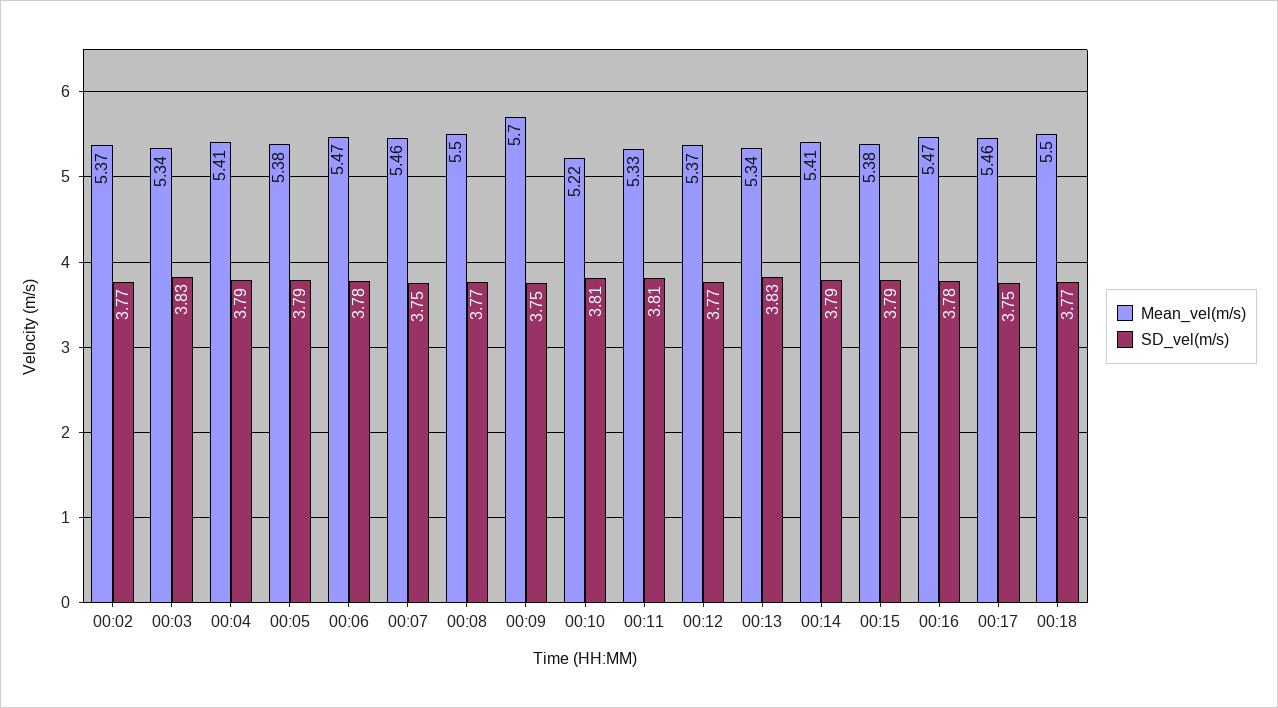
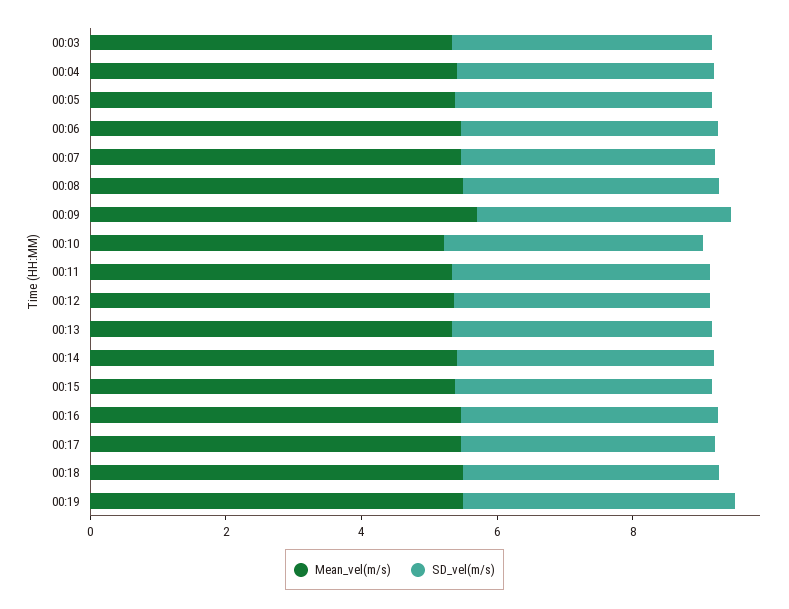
Mean_vel(m/s), 00:02: 5.37 -> none
SD_vel(m/s), 00:02: 3.77 -> none
Mean_vel(m/s), 00:19: none -> 5.5
SD_vel(m/s), 00:19: none -> 4

